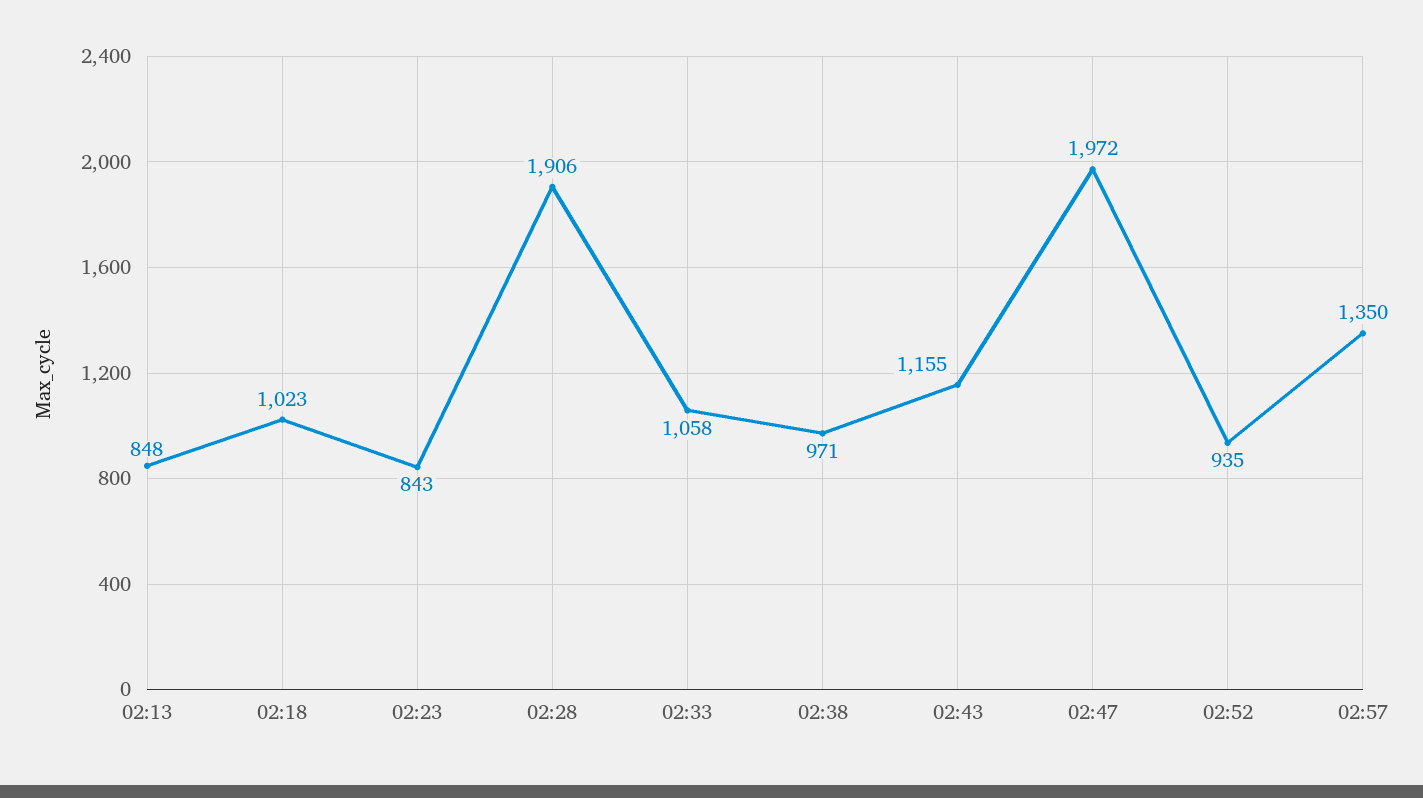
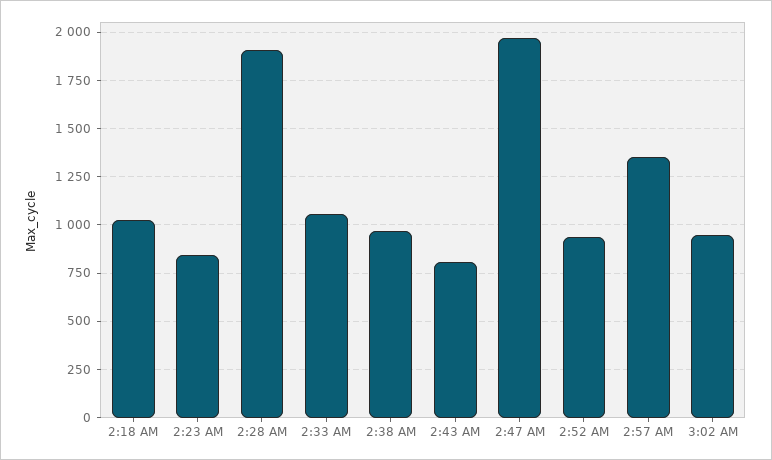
02:13: 848 -> none
02:43: 1155 -> 800
3:02 AM: none -> 950

